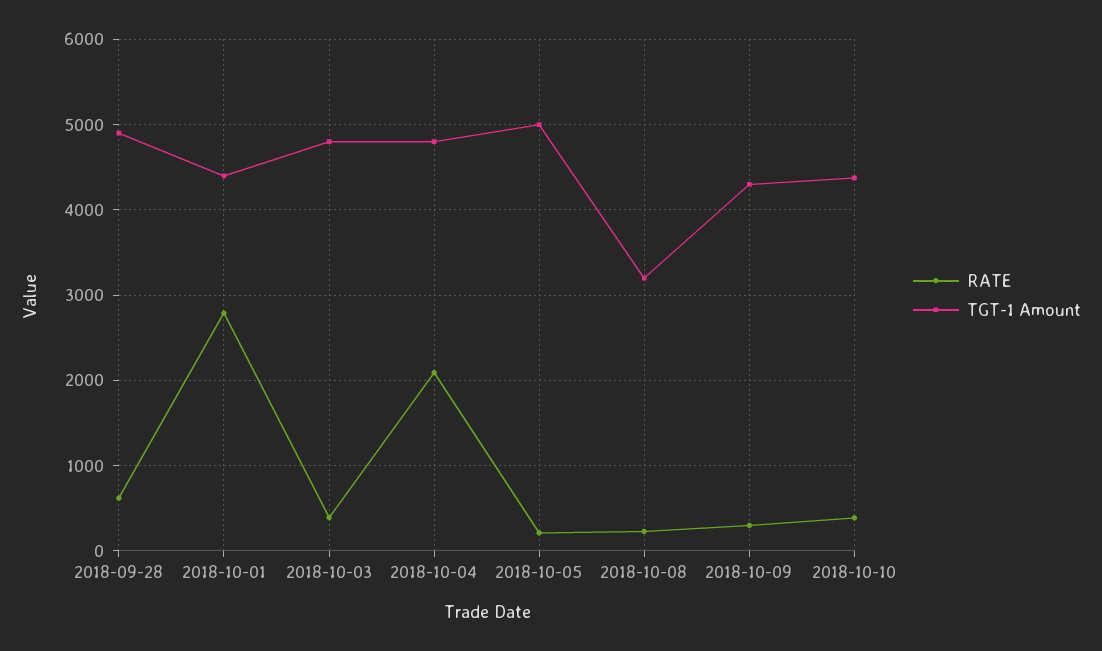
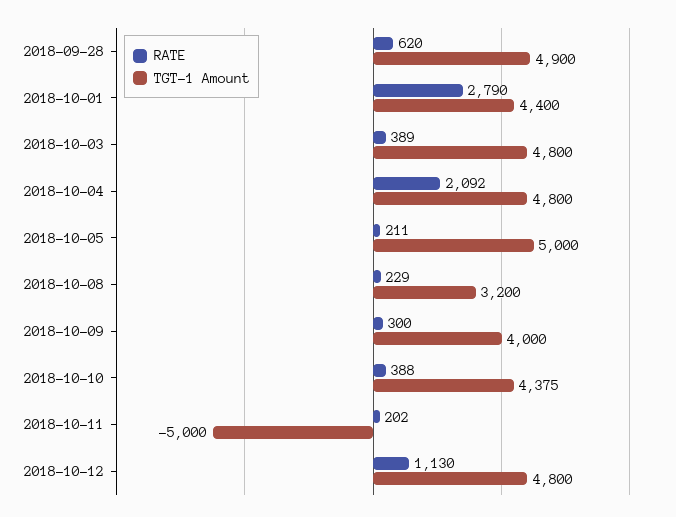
TGT-1 Amount, 2018-10-09: 4300 -> 4000
RATE, 2018-10-11: none -> 202
TGT-1 Amount, 2018-10-11: none -> -5000
RATE, 2018-10-12: none -> 1130
TGT-1 Amount, 2018-10-12: none -> 4800

